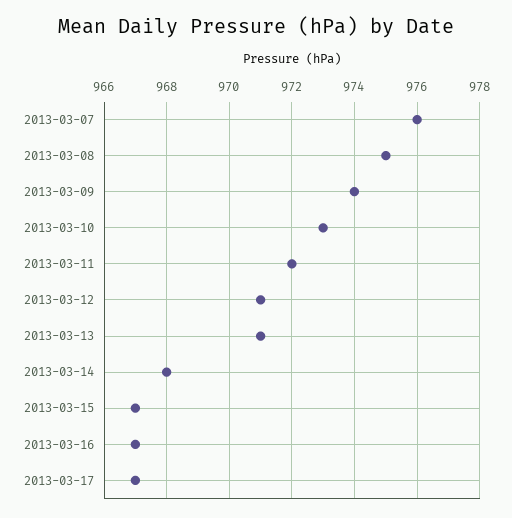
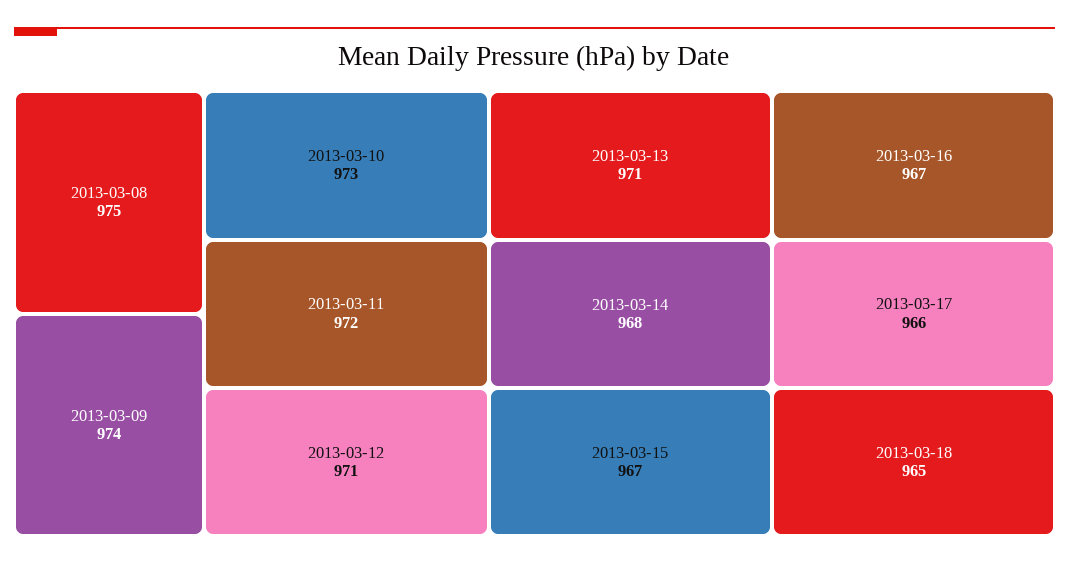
2013-03-07: 976 -> none
2013-03-17: 967 -> 966
2013-03-18: none -> 965

